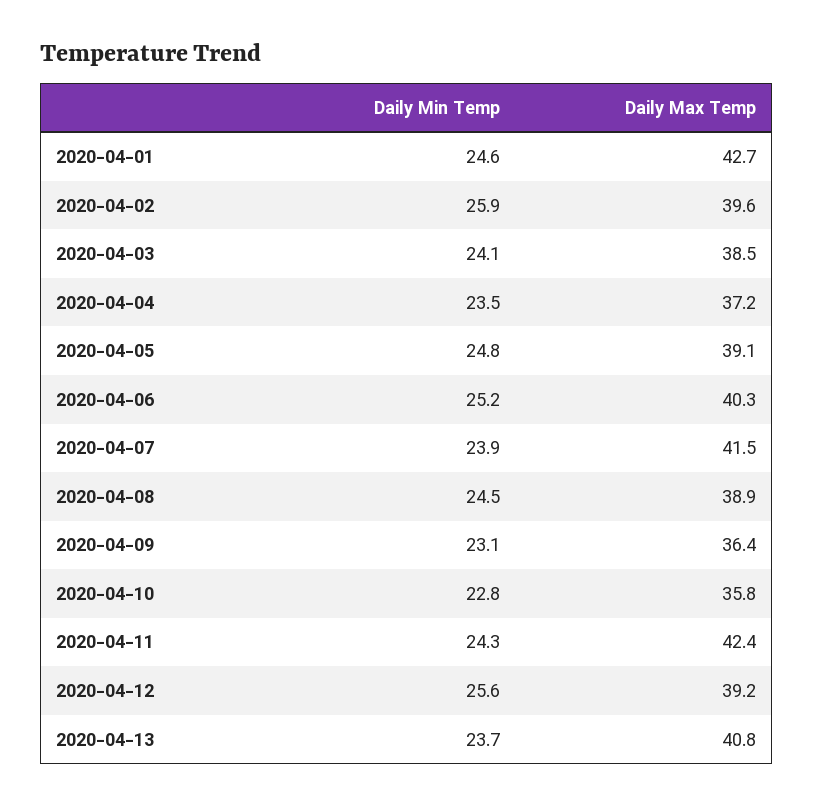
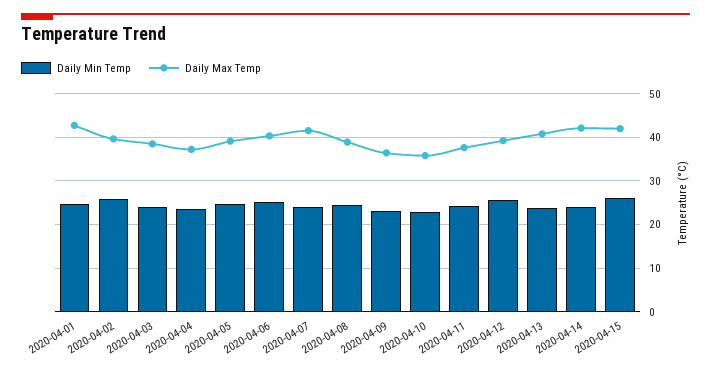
Daily Max Temp, 2020-04-11: 42.4 -> 38
Daily Min Temp, 2020-04-14: none -> 24
Daily Max Temp, 2020-04-14: none -> 42
Daily Min Temp, 2020-04-15: none -> 26
Daily Max Temp, 2020-04-15: none -> 42

